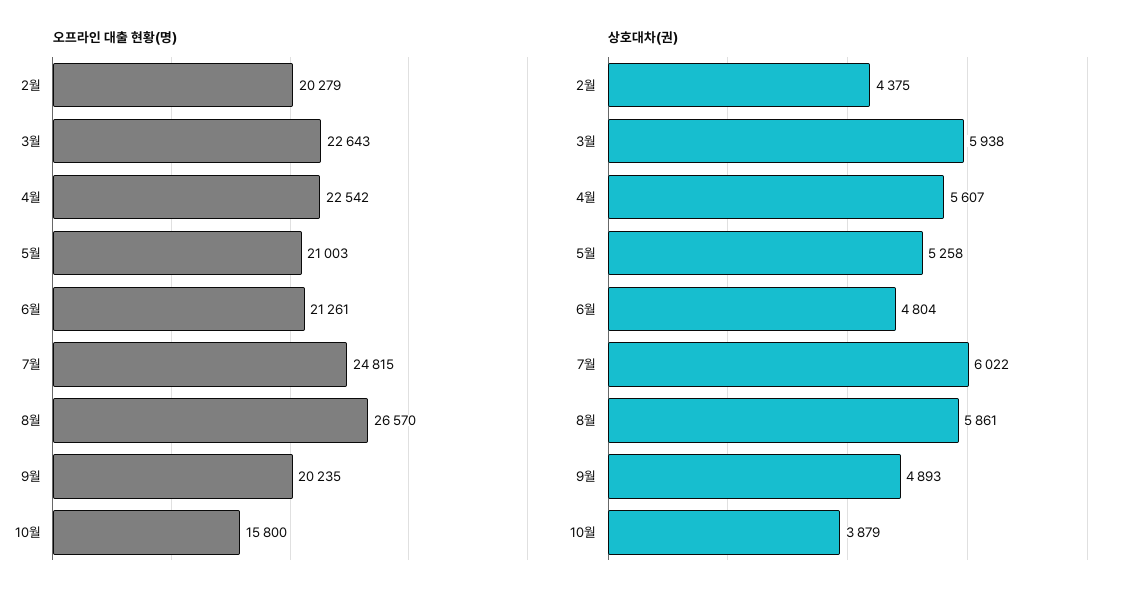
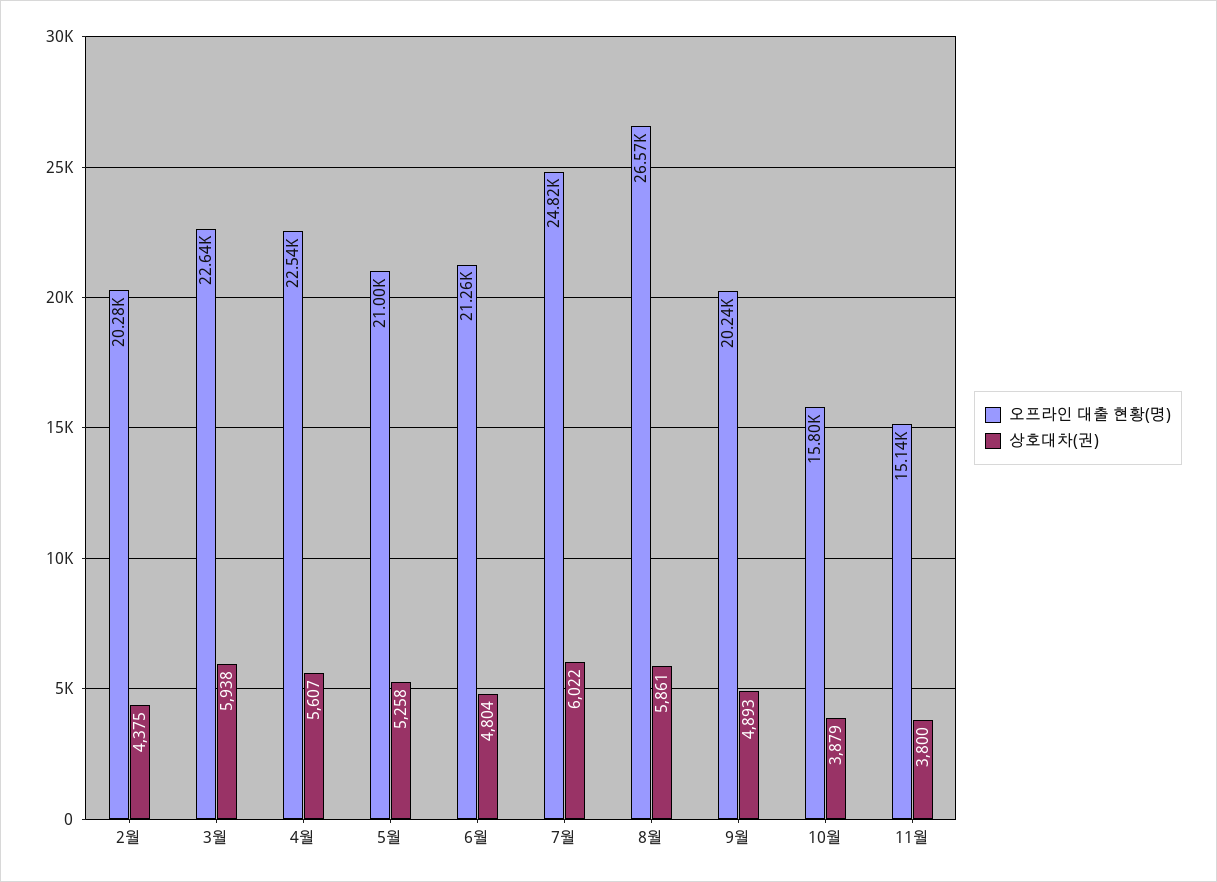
오프라인 대출 현황(명), 11월: none -> 15140
상호대차(권), 11월: none -> 3800

